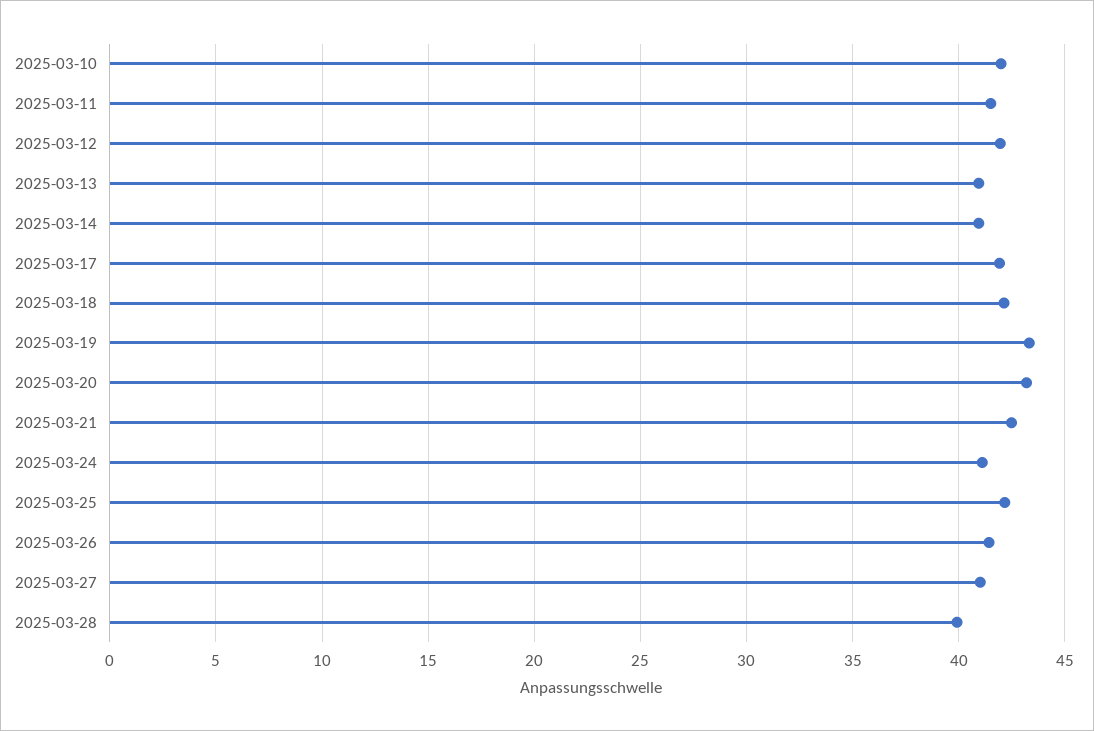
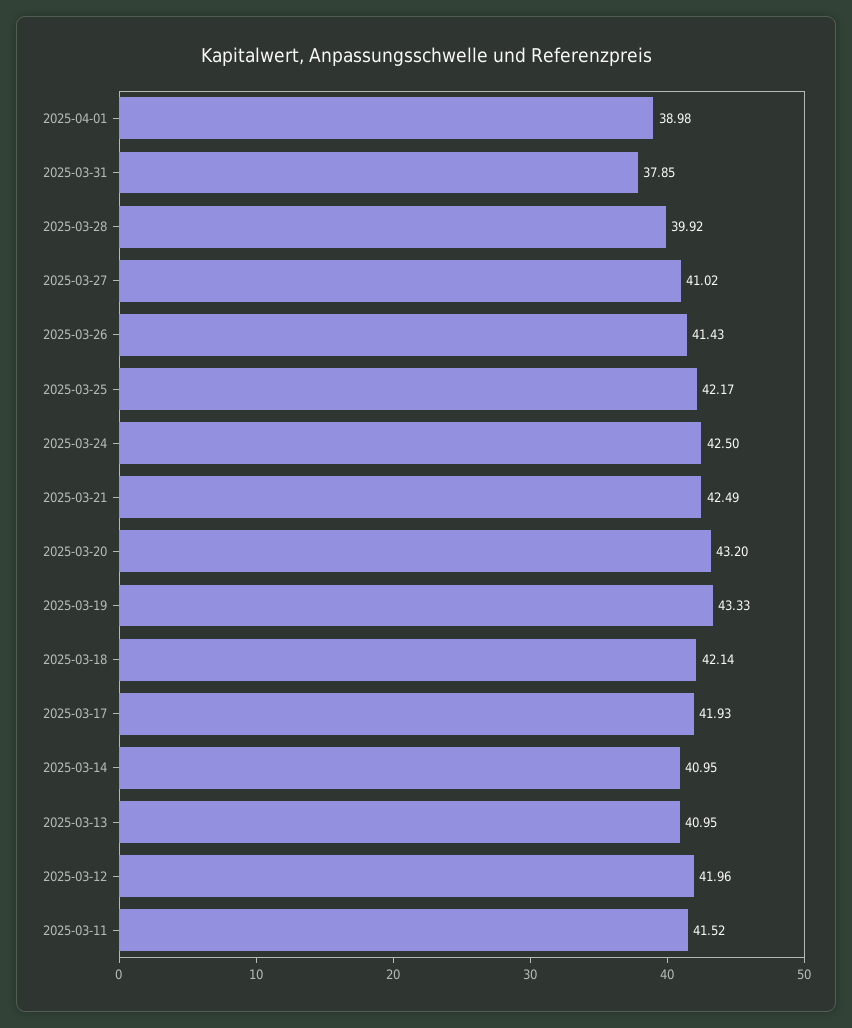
2025-03-10: 42 -> none
2025-03-24: 41 -> 42.5
2025-04-01: none -> 38.98
2025-03-31: none -> 37.85

